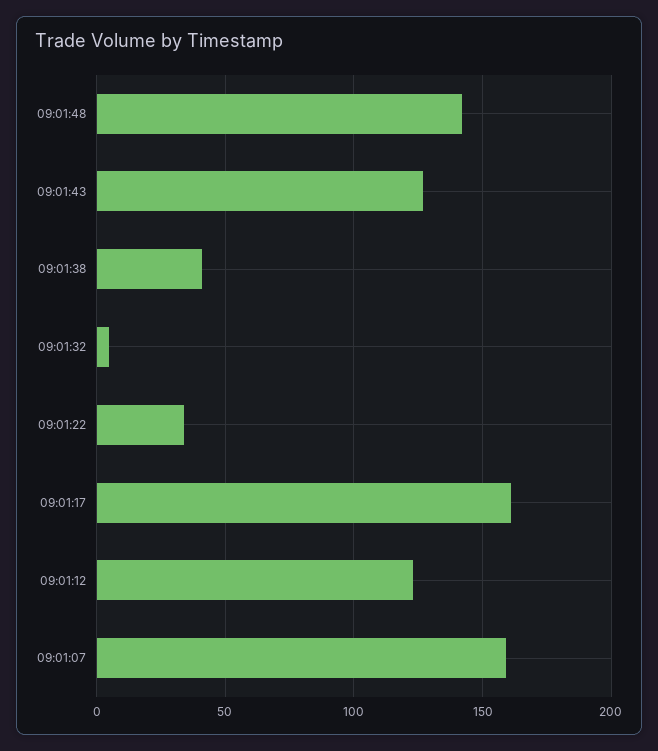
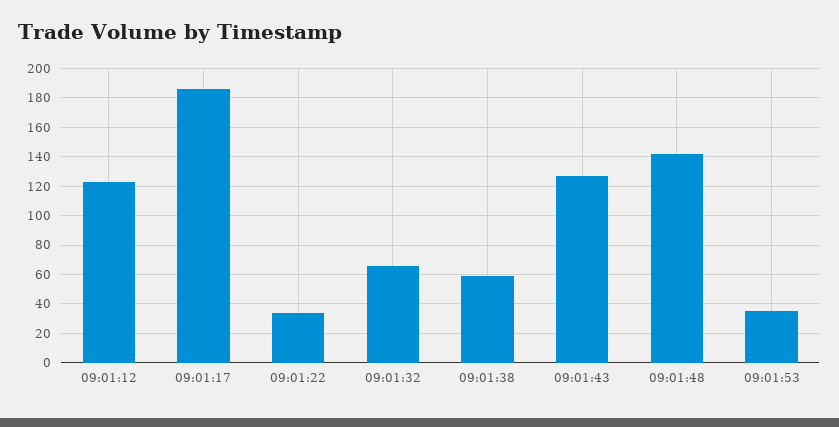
09:01:38: 40 -> 60
09:01:32: 5 -> 65
09:01:17: 160 -> 185
09:01:07: 160 -> none
09:01:53: none -> 35

